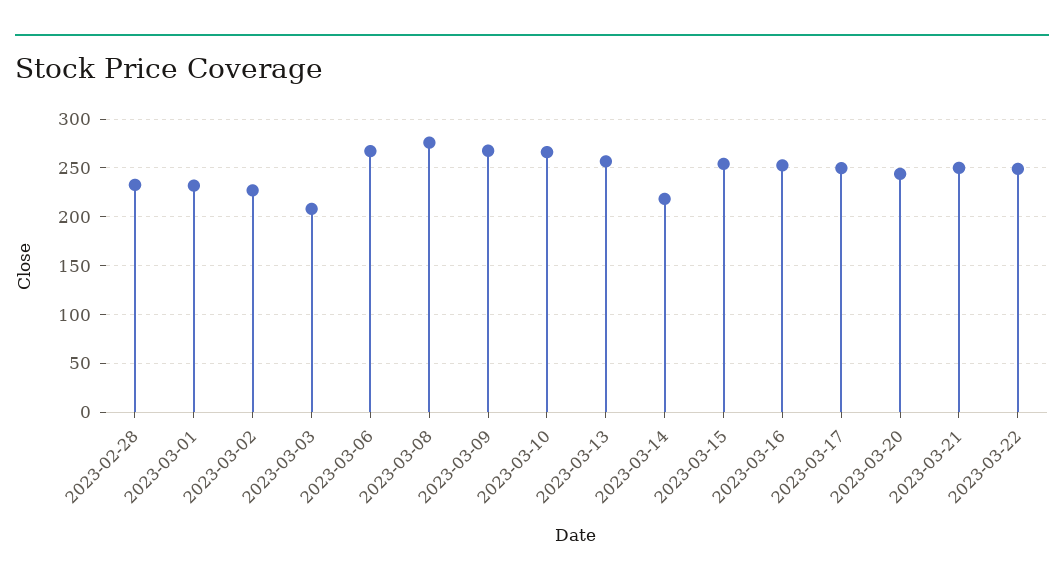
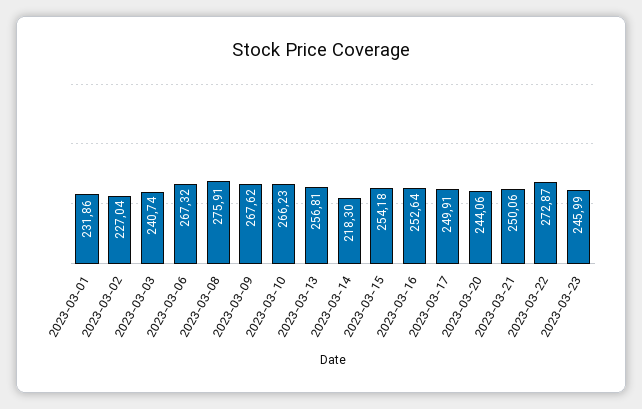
2023-02-28: 230 -> none
2023-03-03: 210 -> 240.74
2023-03-22: 250 -> 272.87
2023-03-23: none -> 245.99

